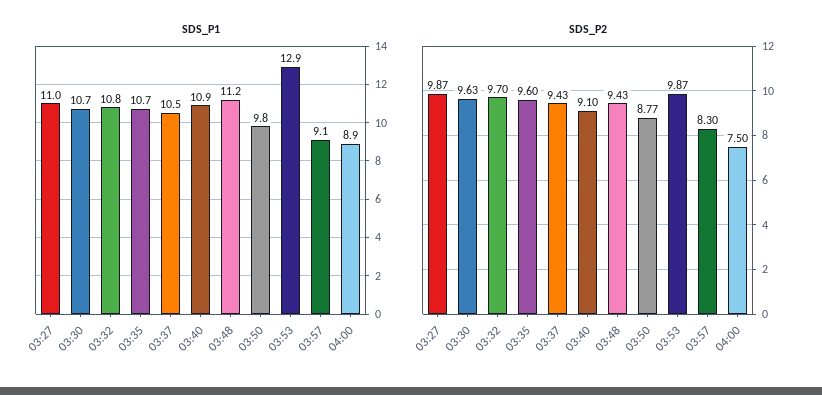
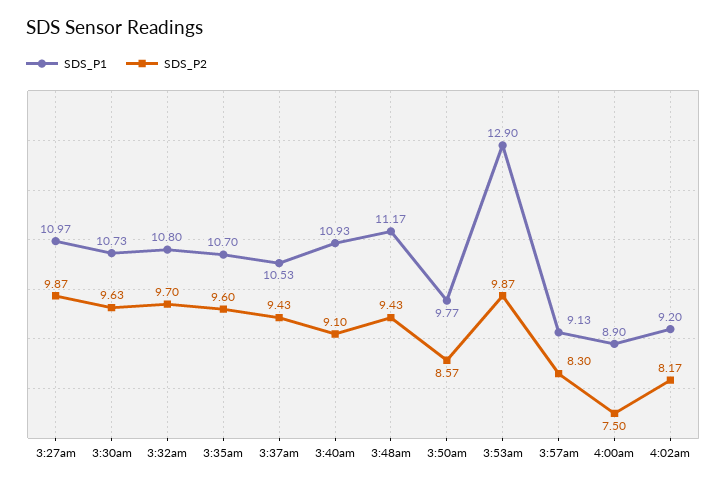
SDS_P2, 03:50: 8.77 -> 8.57
SDS_P1, 4:02am: none -> 9.2
SDS_P2, 4:02am: none -> 8.17

